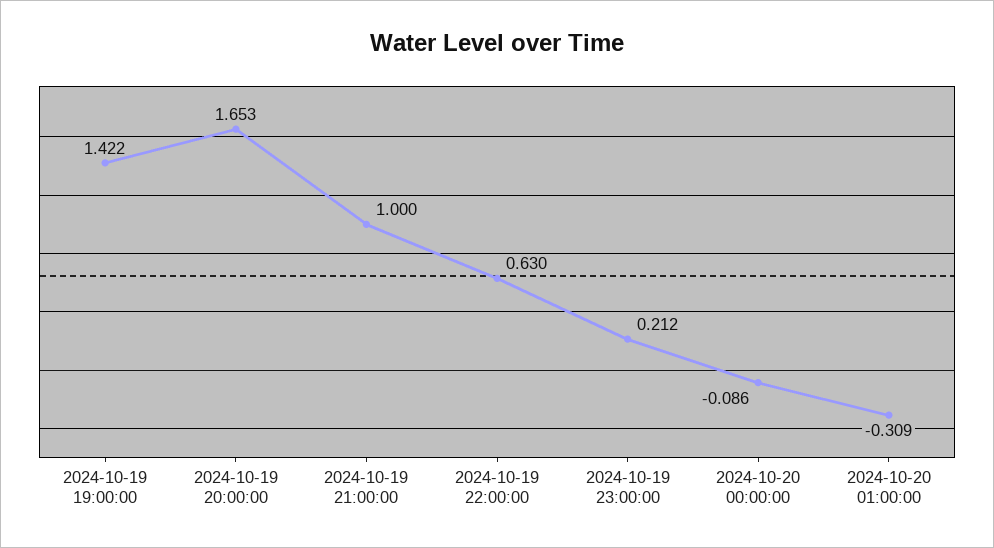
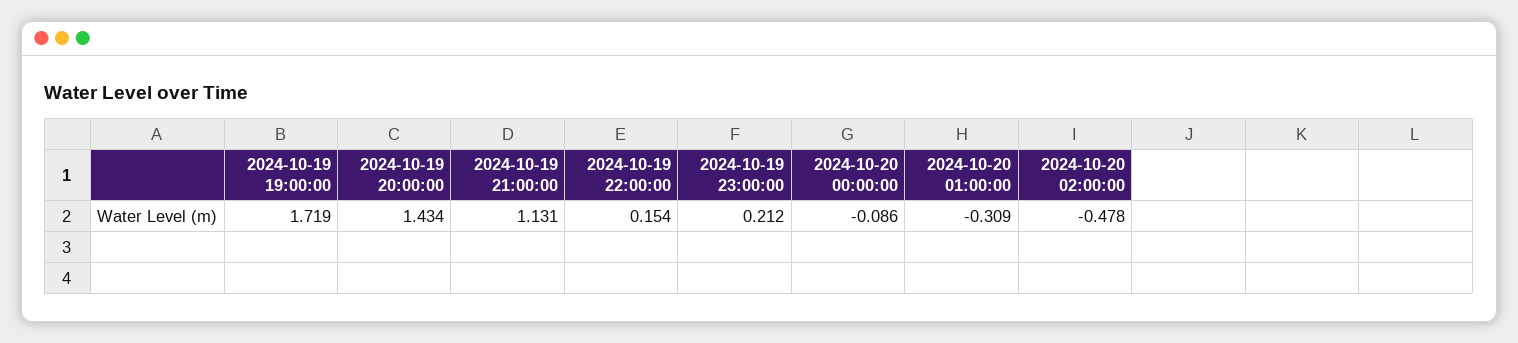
2024-10-19 19:00:00: 1.422 -> 1.719
2024-10-19 20:00:00: 1.653 -> 1.434
2024-10-19 21:00:00: 1 -> 1.131
2024-10-19 22:00:00: 0.63 -> 0.154
2024-10-20 02:00:00: none -> -0.478

